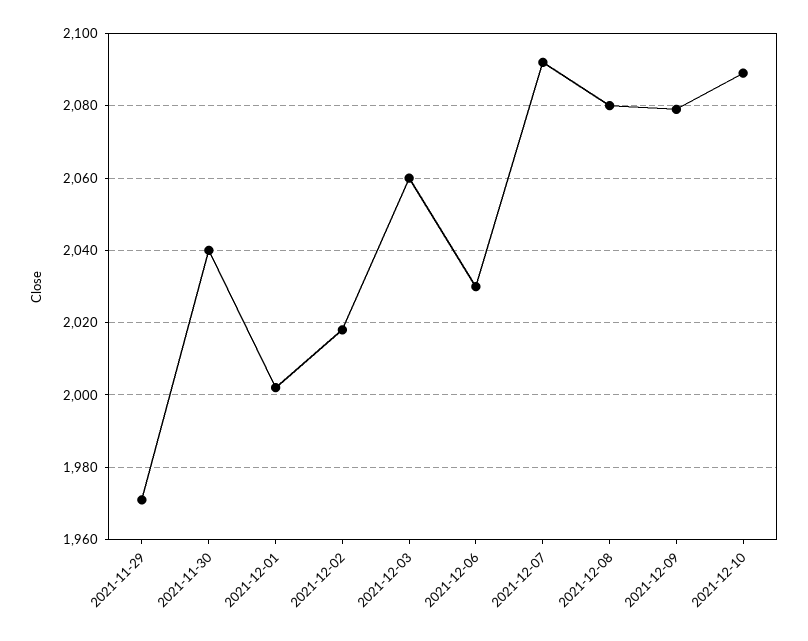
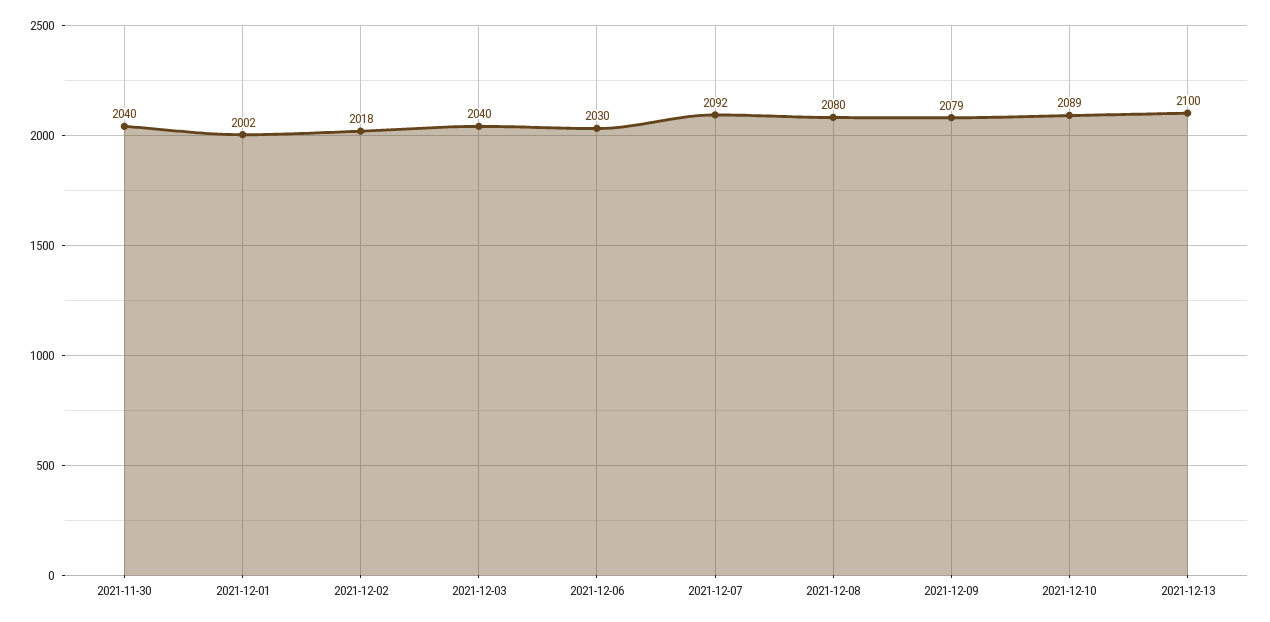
2021-11-29: 1970 -> none
2021-12-03: 2060 -> 2040
2021-12-13: none -> 2100

